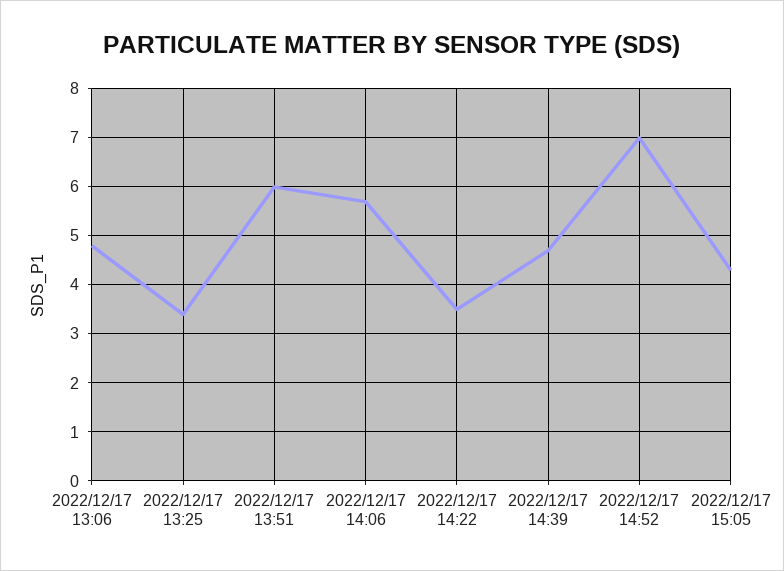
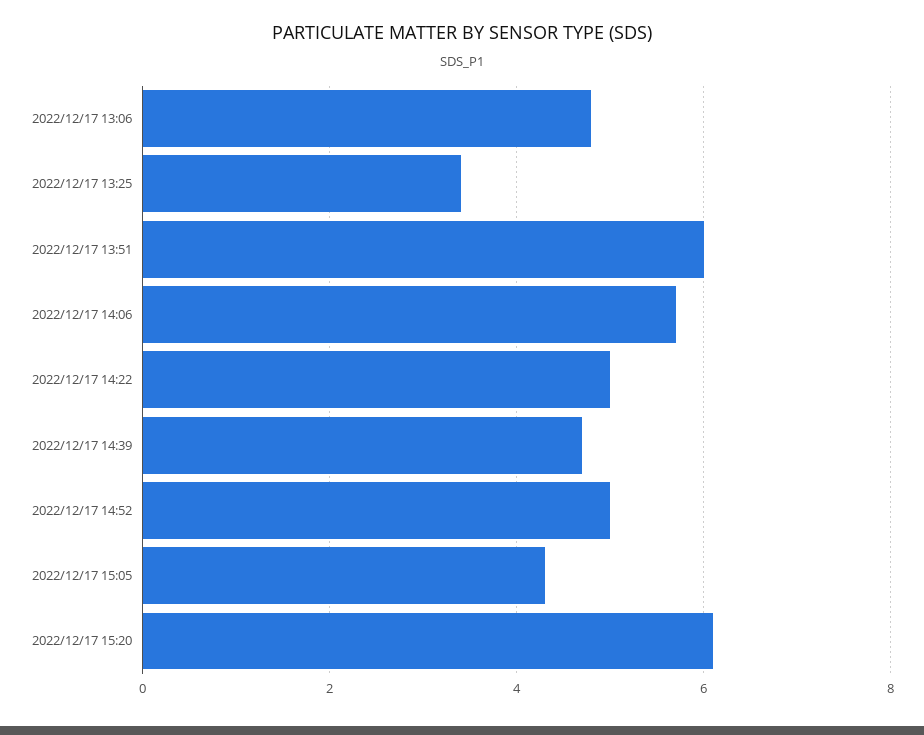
2022/12/17 14:22: 3.5 -> 5
2022/12/17 14:52: 7 -> 5
2022/12/17 15:20: none -> 6

